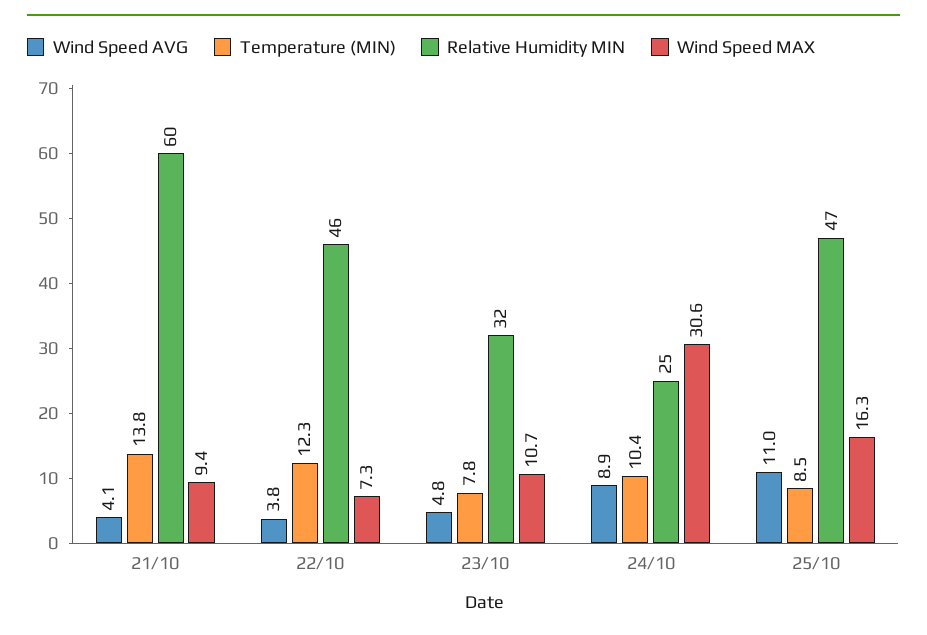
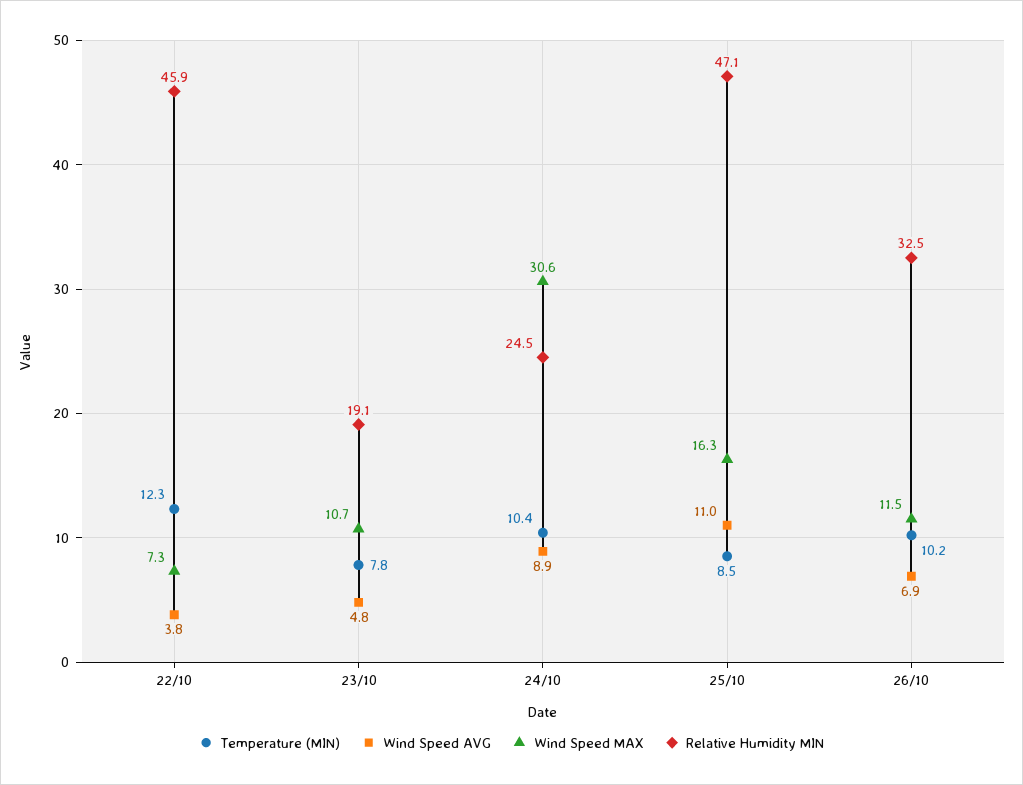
Wind Speed AVG, 21/10: 4.1 -> none
Temperature (MIN), 21/10: 13.8 -> none
Relative Humidity MIN, 21/10: 60 -> none
Wind Speed MAX, 21/10: 9.4 -> none
Relative Humidity MIN, 23/10: 32 -> 19.1
Temperature (MIN), 26/10: none -> 10.2
Wind Speed AVG, 26/10: none -> 6.9
Wind Speed MAX, 26/10: none -> 11.5
Relative Humidity MIN, 26/10: none -> 32.5

